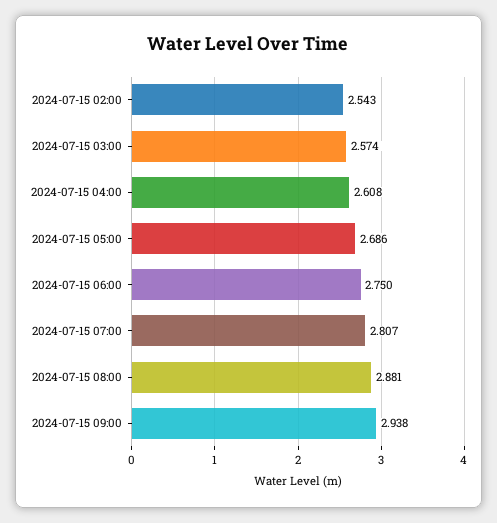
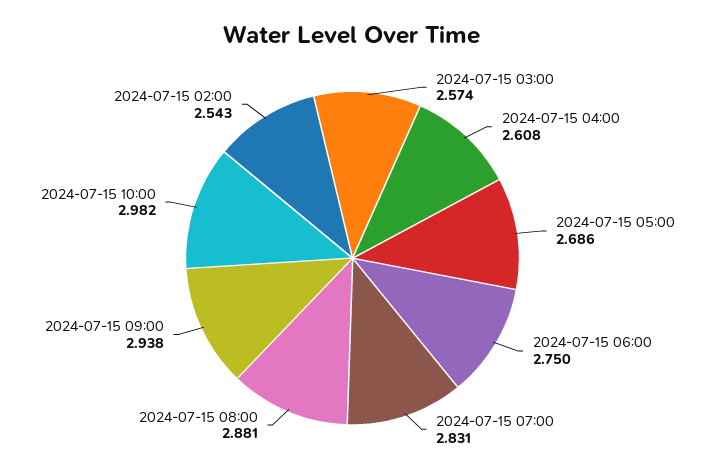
2024-07-15 07:00: 2.807 -> 2.831
2024-07-15 10:00: none -> 2.982

